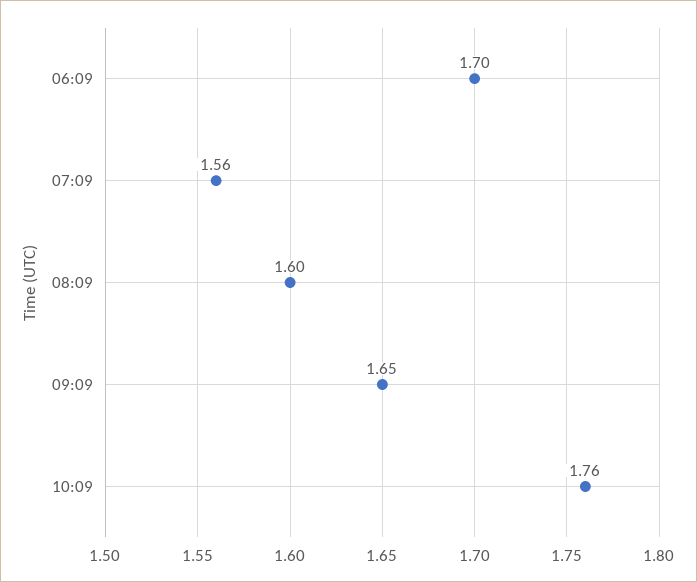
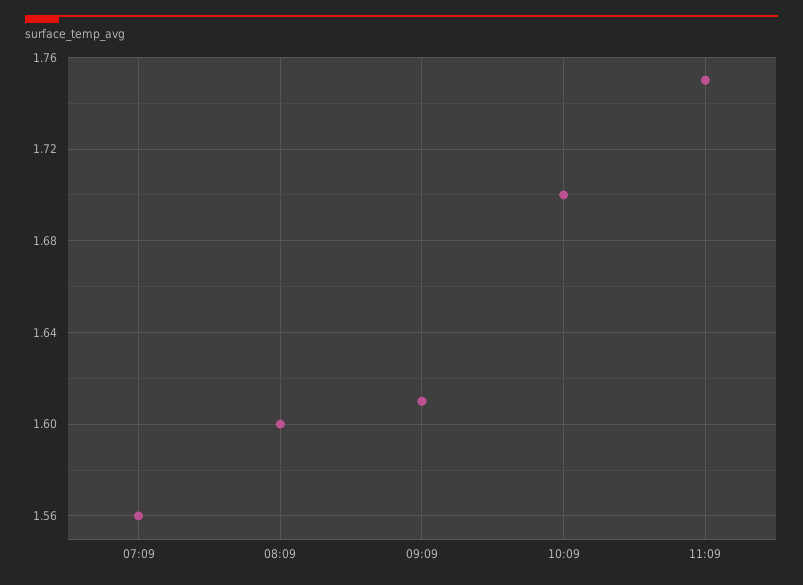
06:09: 1.7 -> none
09:09: 1.65 -> 1.61
10:09: 1.76 -> 1.7
11:09: none -> 1.75

